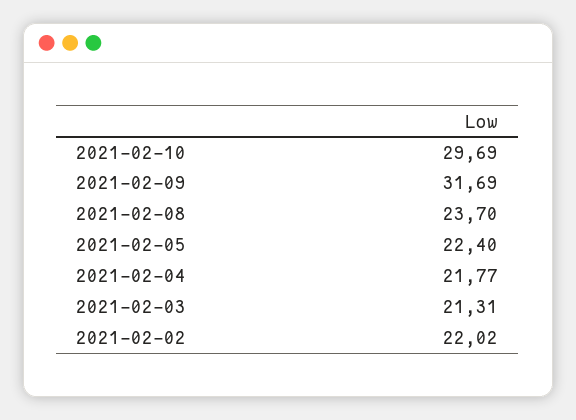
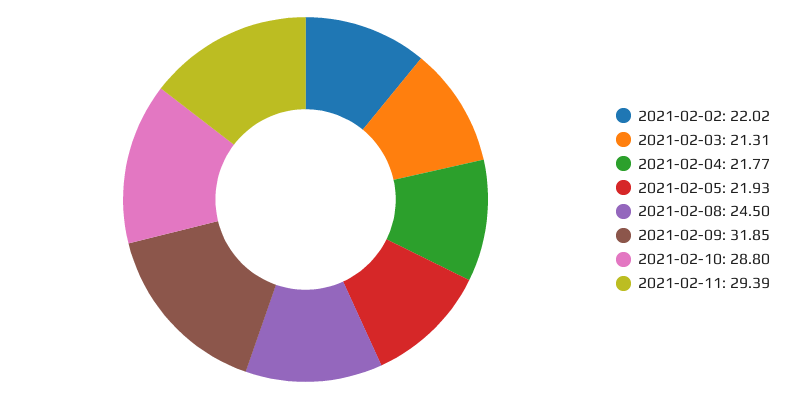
2021-02-10: 29.69 -> 28.8
2021-02-09: 31.69 -> 31.85
2021-02-08: 23.7 -> 24.5
2021-02-05: 22.4 -> 21.93
2021-02-11: none -> 29.39

